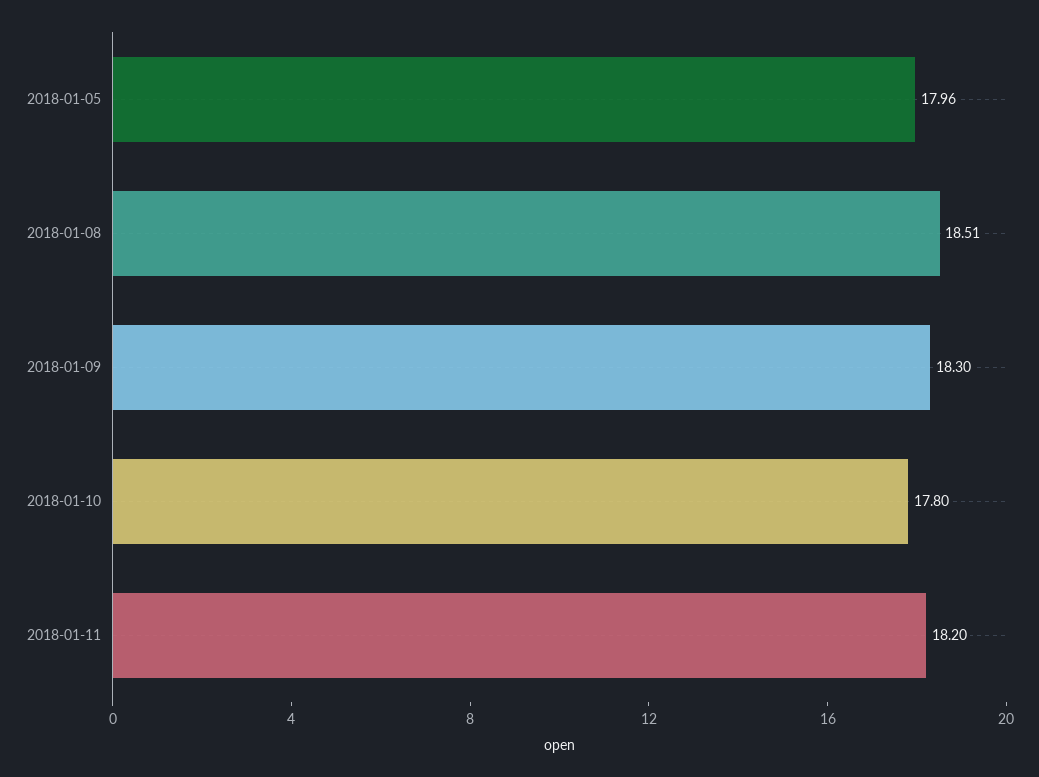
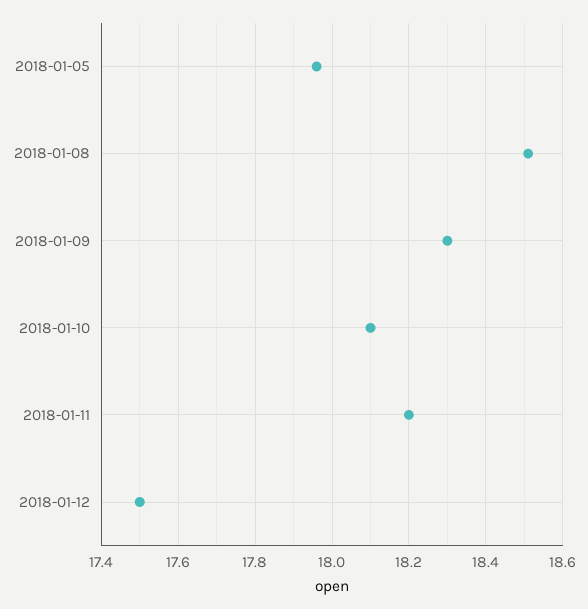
2018-01-10: 17.8 -> 18.1
2018-01-12: none -> 17.5

